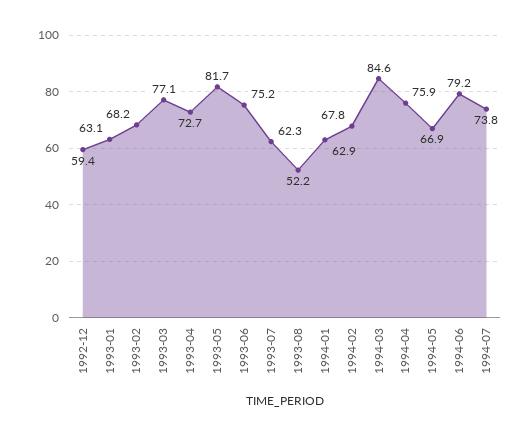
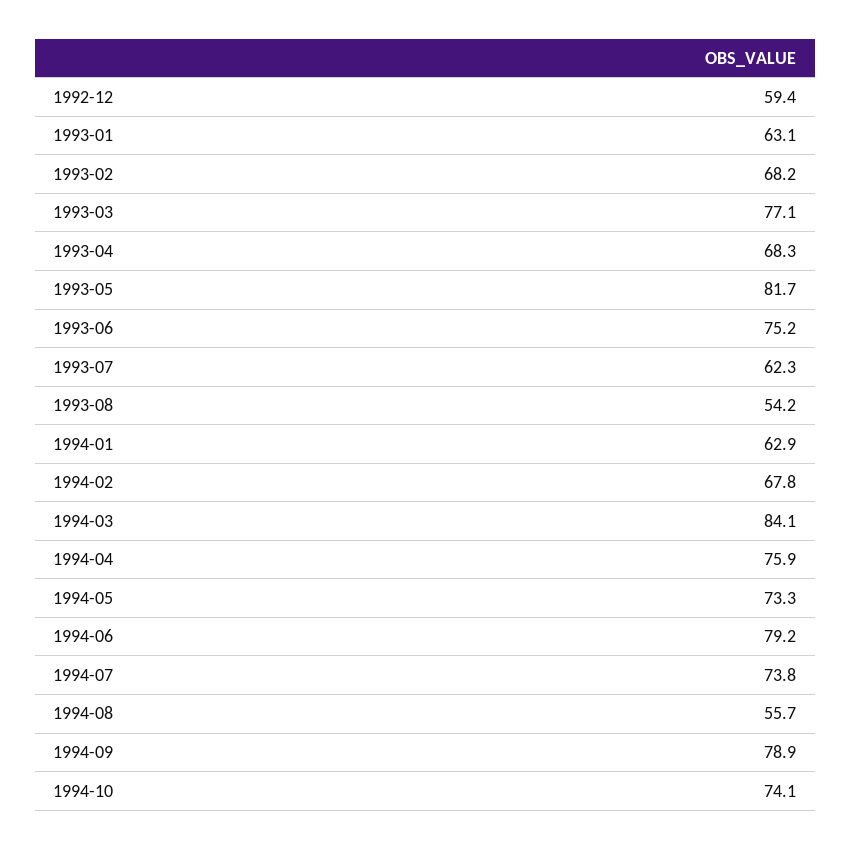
1993-04: 72.7 -> 68.3
1993-08: 52.2 -> 54.2
1994-03: 84.6 -> 84.1
1994-05: 66.9 -> 73.3
1994-08: none -> 55.7
1994-09: none -> 78.9
1994-10: none -> 74.1

